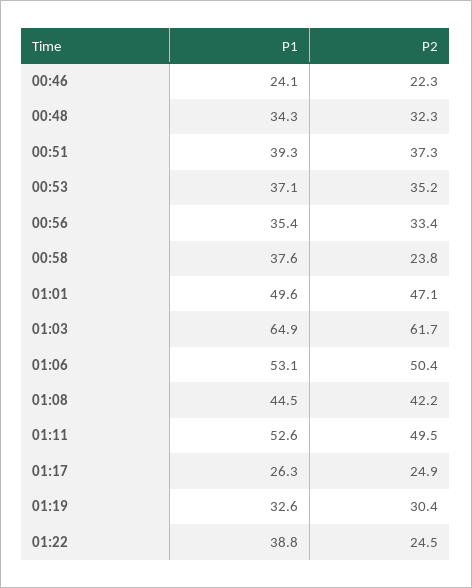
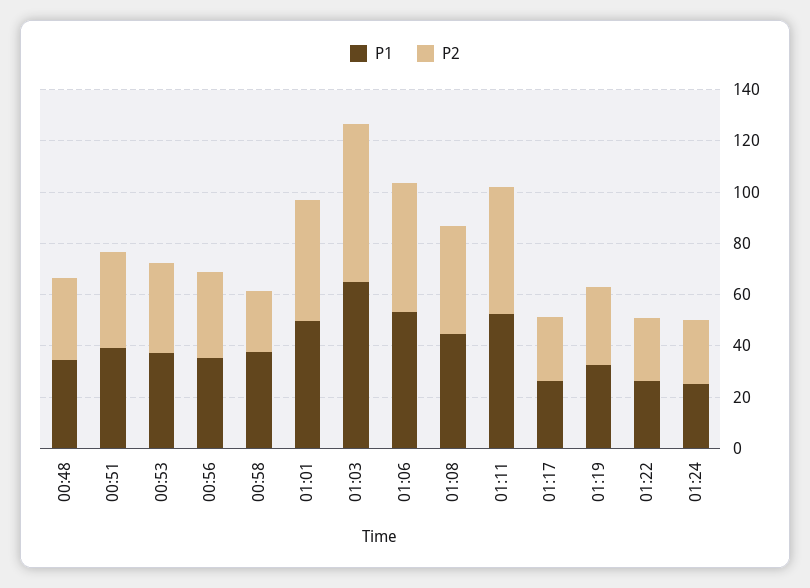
P1, 00:46: 24.1 -> none
P2, 00:46: 22.3 -> none
P1, 01:22: 38.8 -> 25
P1, 01:24: none -> 25
P2, 01:24: none -> 25

